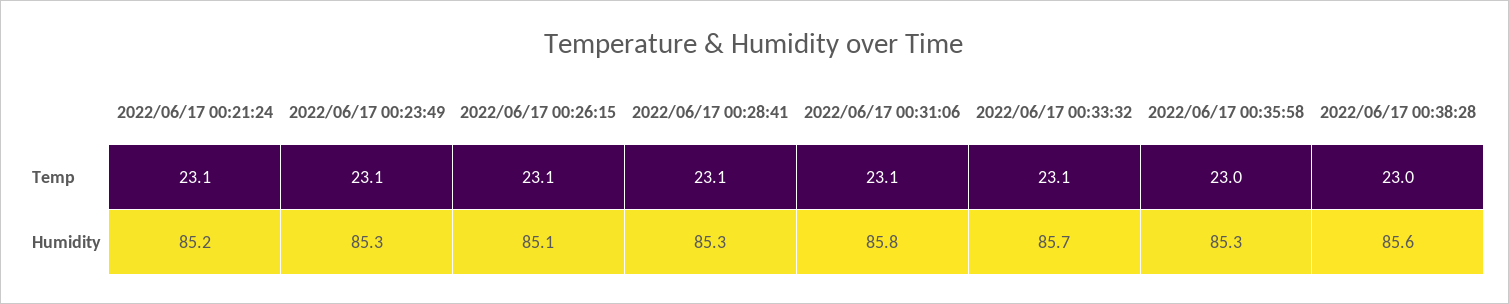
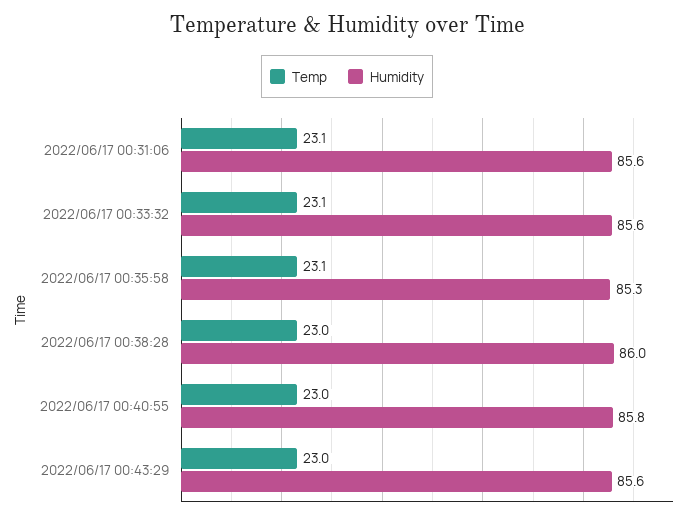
Temp, 2022/06/17 00:21:24: 23.1 -> none
Temp, 2022/06/17 00:23:49: 23.1 -> none
Temp, 2022/06/17 00:26:15: 23.1 -> none
Temp, 2022/06/17 00:28:41: 23.1 -> none
Temp, 2022/06/17 00:35:58: 23 -> 23.1
Humidity, 2022/06/17 00:21:24: 85.2 -> none
Humidity, 2022/06/17 00:23:49: 85.3 -> none
Humidity, 2022/06/17 00:26:15: 85.1 -> none
Humidity, 2022/06/17 00:28:41: 85.3 -> none
Humidity, 2022/06/17 00:31:06: 85.8 -> 85.6
Humidity, 2022/06/17 00:33:32: 85.7 -> 85.6
Humidity, 2022/06/17 00:38:28: 85.6 -> 86
Temp, 2022/06/17 00:40:55: none -> 23
Humidity, 2022/06/17 00:40:55: none -> 85.8
Temp, 2022/06/17 00:43:29: none -> 23
Humidity, 2022/06/17 00:43:29: none -> 85.6

